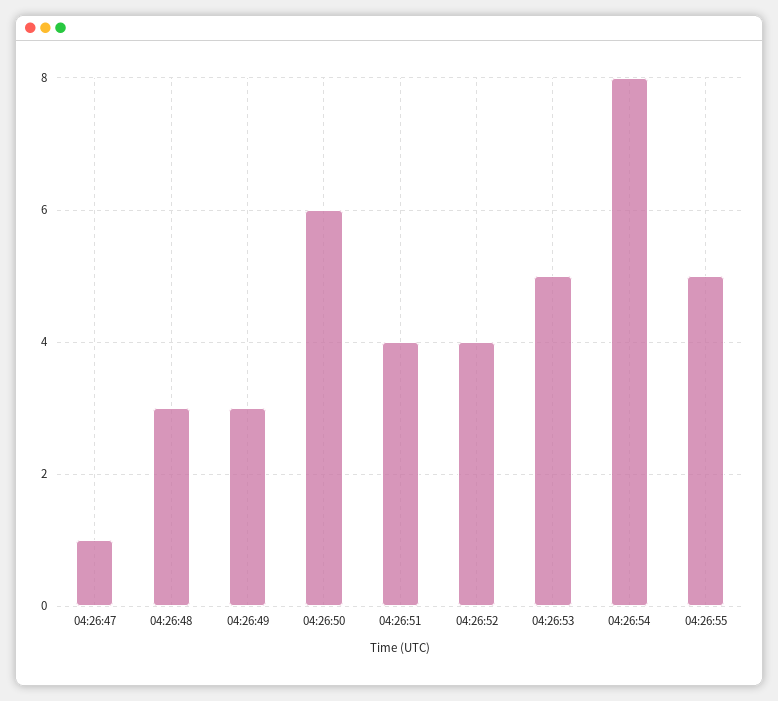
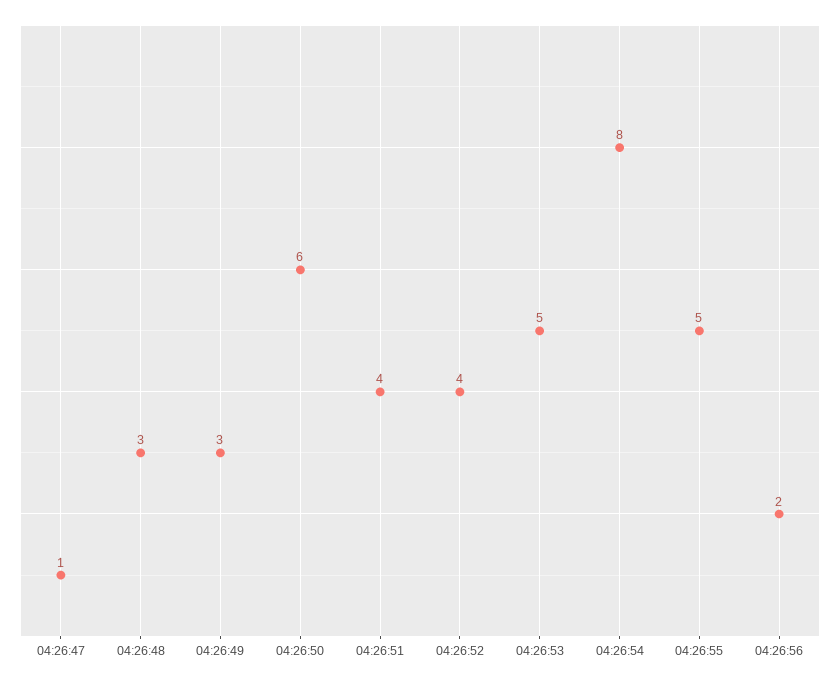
04:26:56: none -> 2

